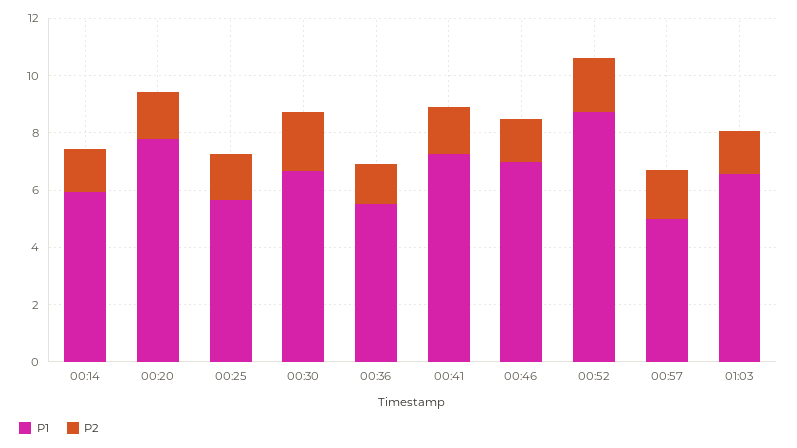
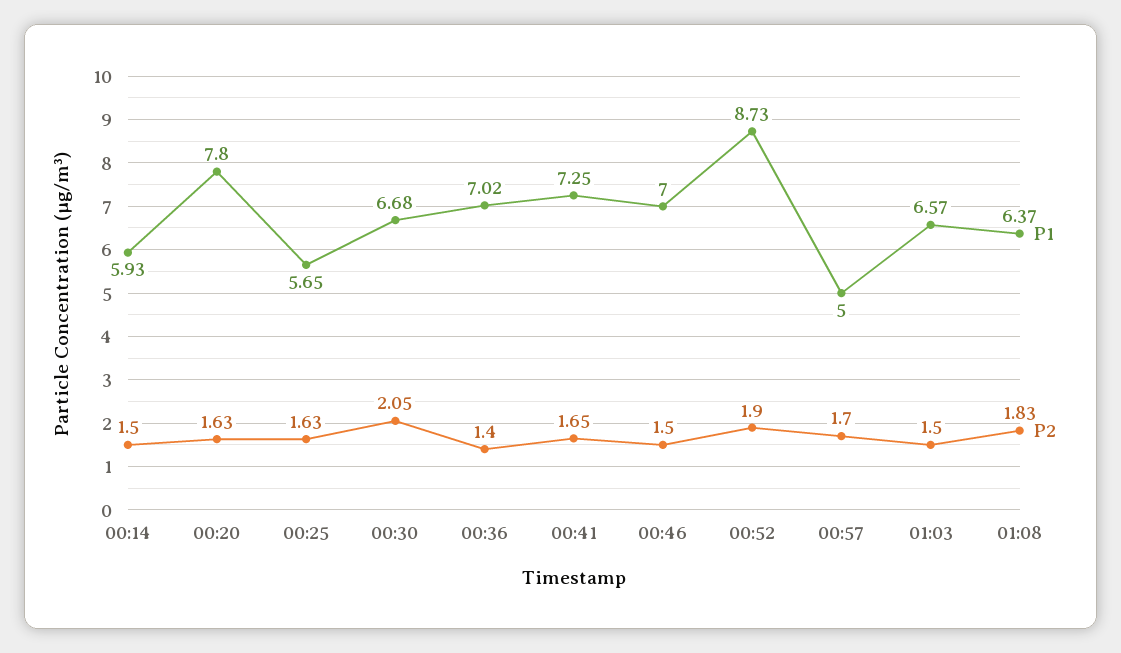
P1, 00:36: 5.5 -> 7.02
P1, 01:08: none -> 6.37
P2, 01:08: none -> 1.83

